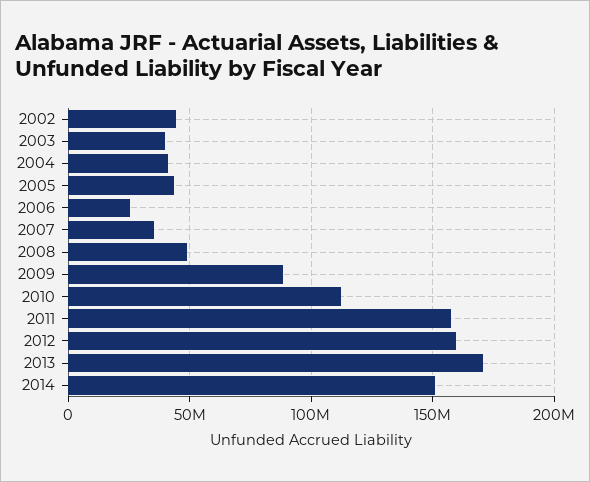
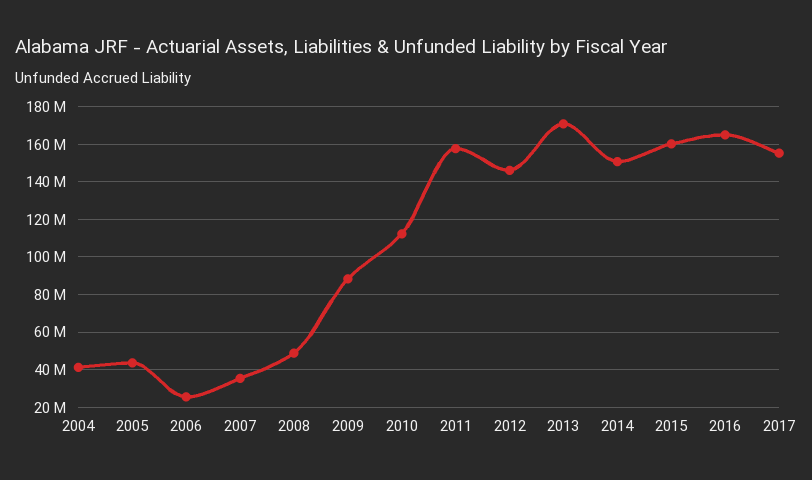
2002: 45000000 -> none
2003: 40000000 -> none
2012: 160000000 -> 145000000
2015: none -> 160000000
2016: none -> 165000000
2017: none -> 155000000

